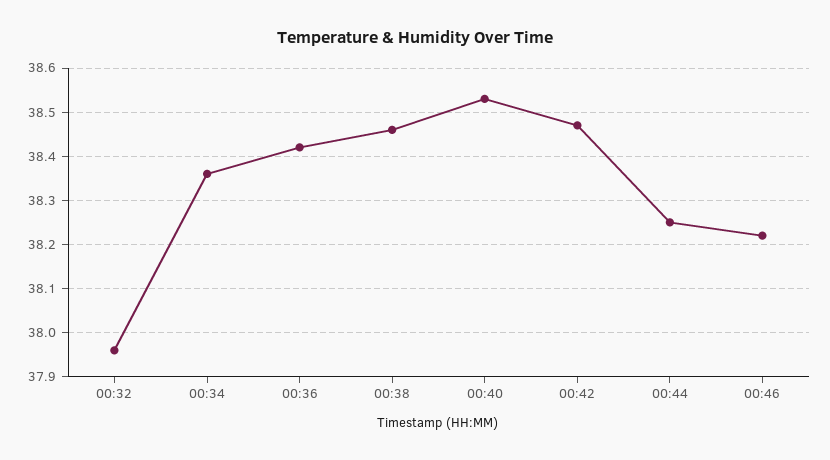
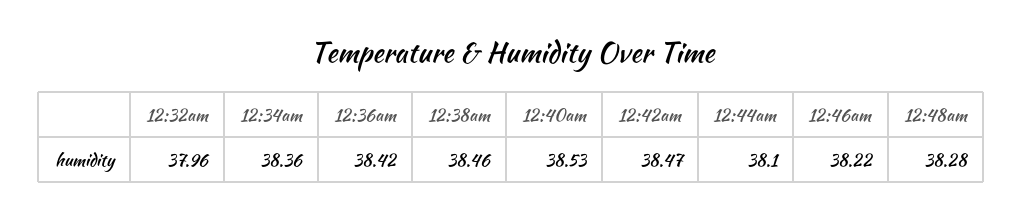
00:44: 38.25 -> 38.1
12:48am: none -> 38.28

